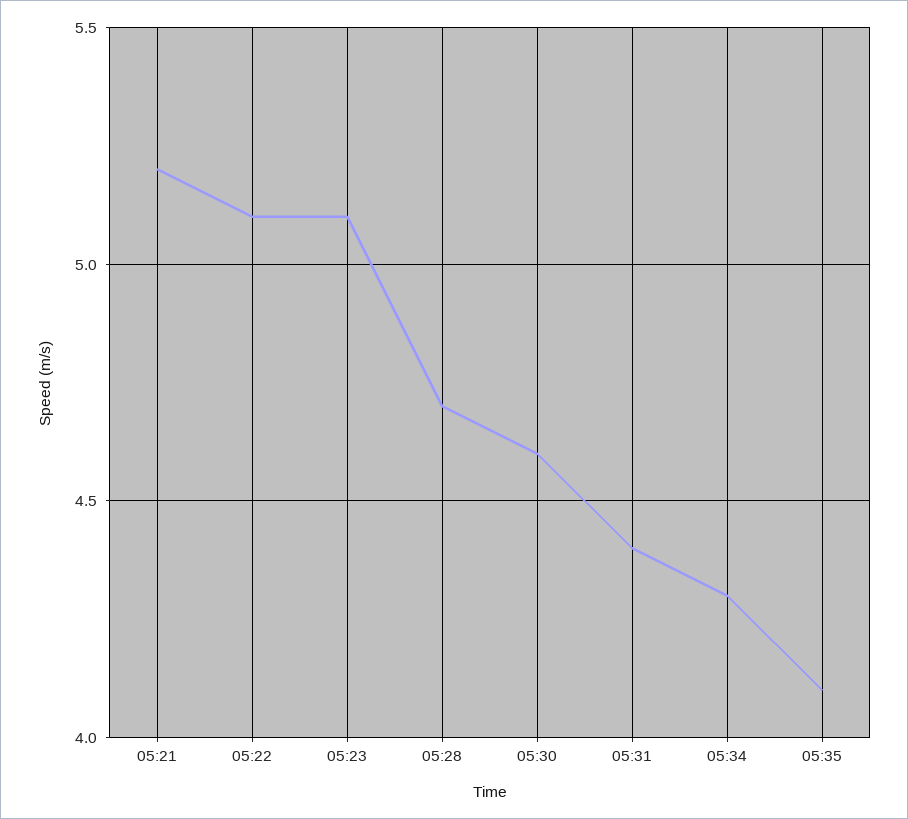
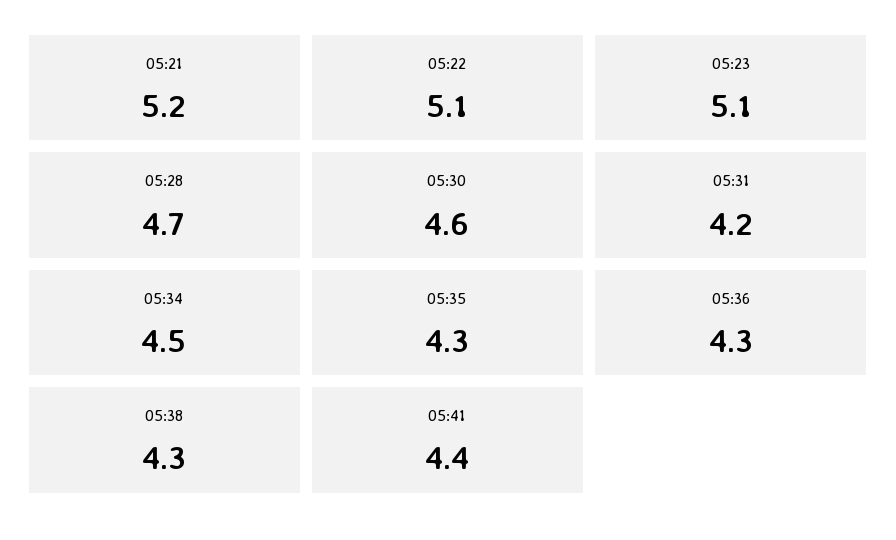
05:31: 4.4 -> 4.2
05:34: 4.3 -> 4.5
05:35: 4.1 -> 4.3
05:36: none -> 4.3
05:38: none -> 4.3
05:41: none -> 4.4

